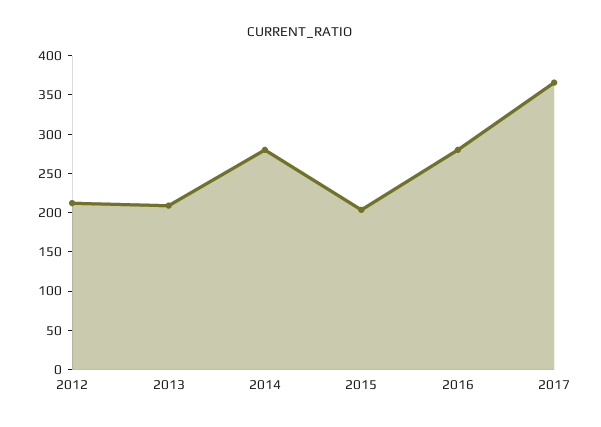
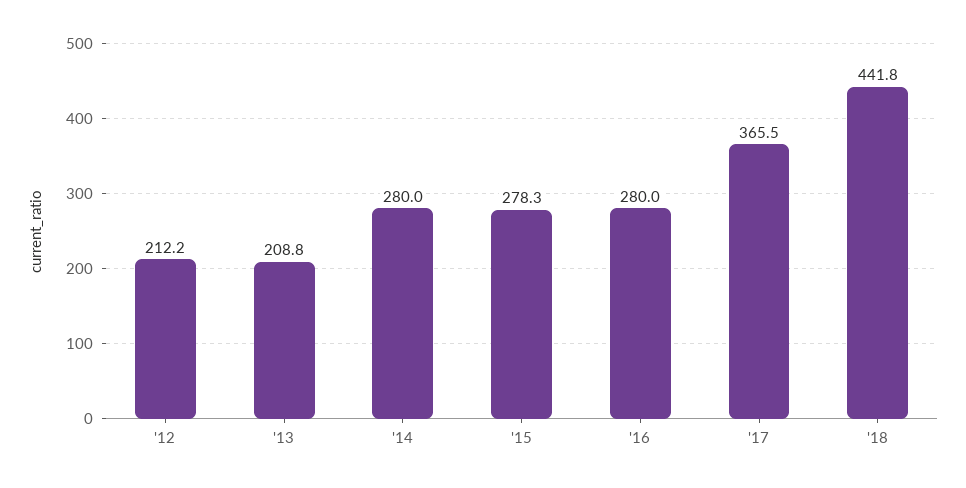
2015: 200 -> 278.3
'18: none -> 441.8

